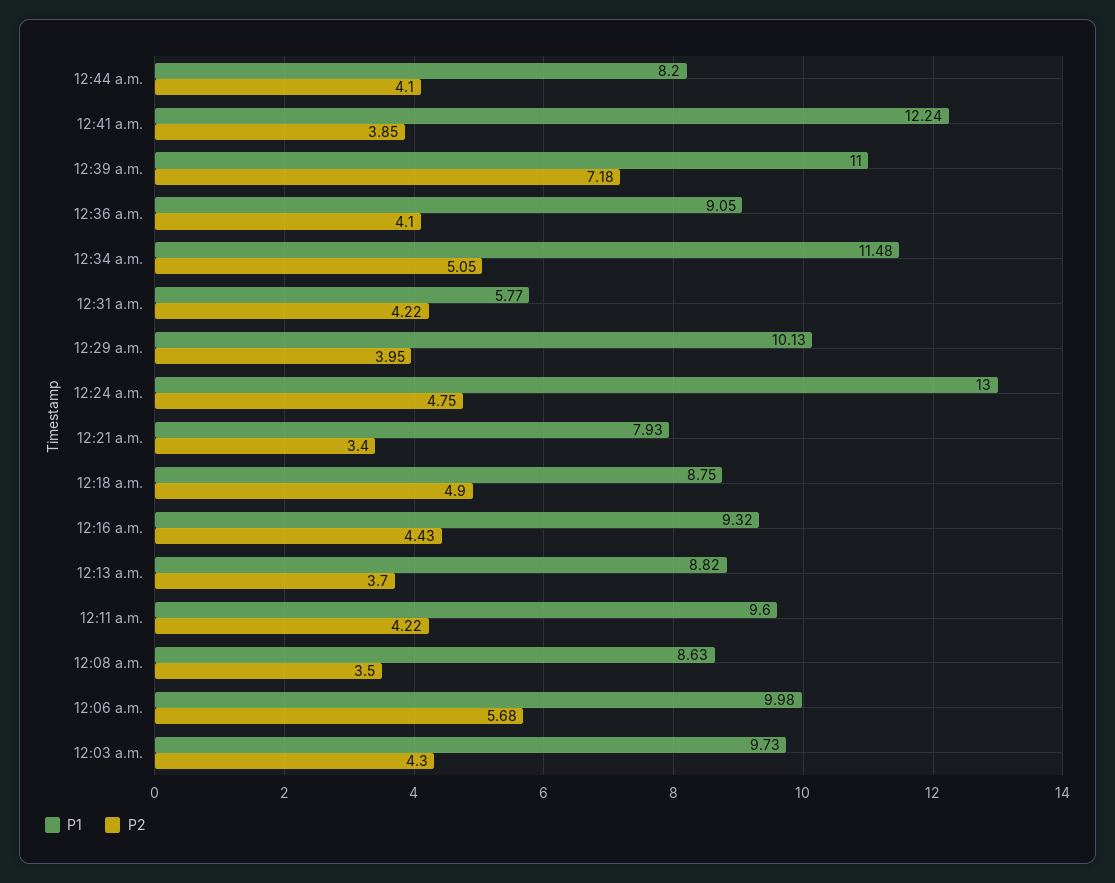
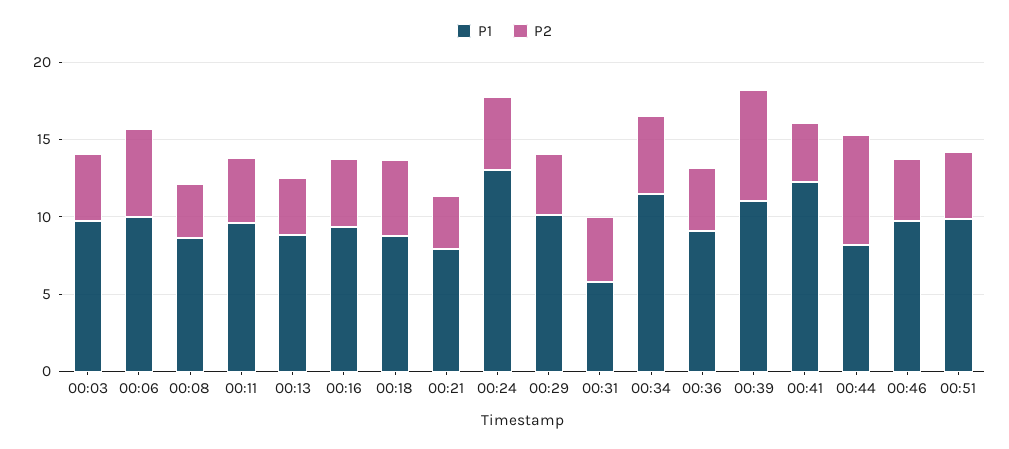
P2, 12:44 a.m.: 4.1 -> 7
P1, 00:46: none -> 10
P2, 00:46: none -> 4
P1, 00:51: none -> 10
P2, 00:51: none -> 4

